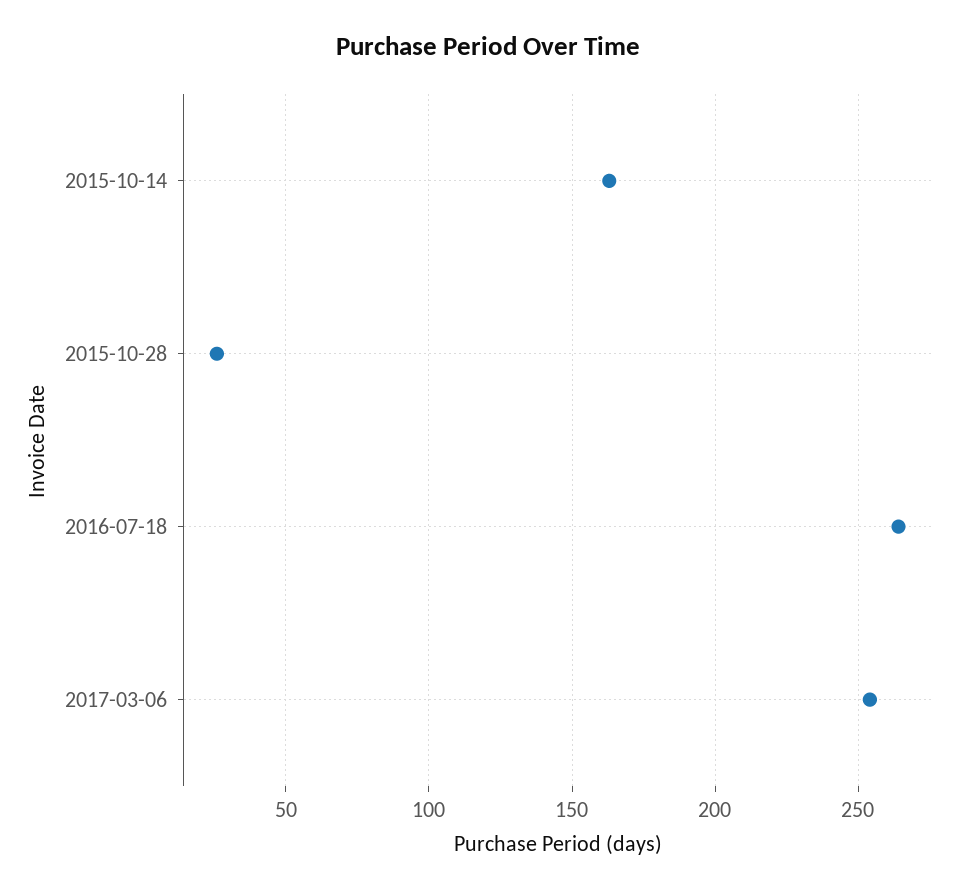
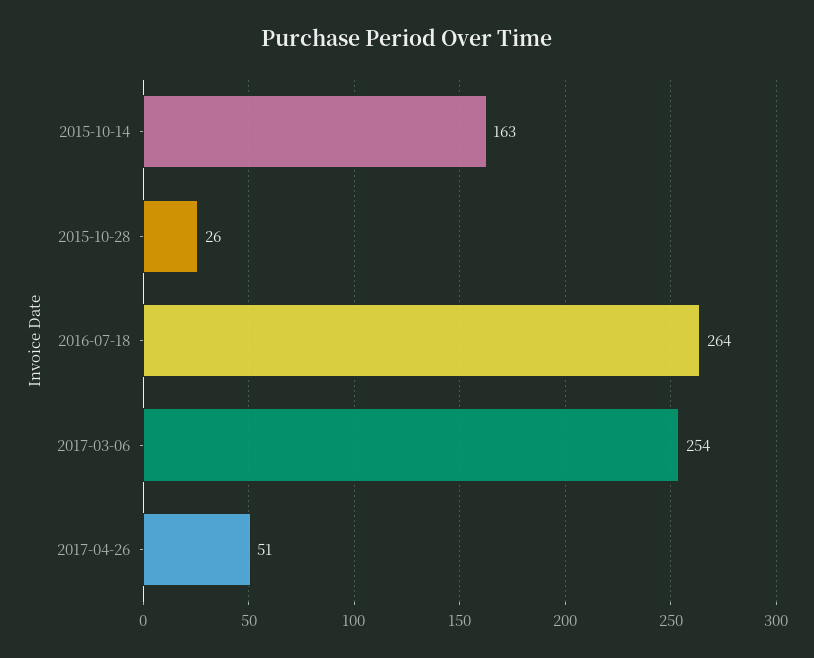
2017-04-26: none -> 51

